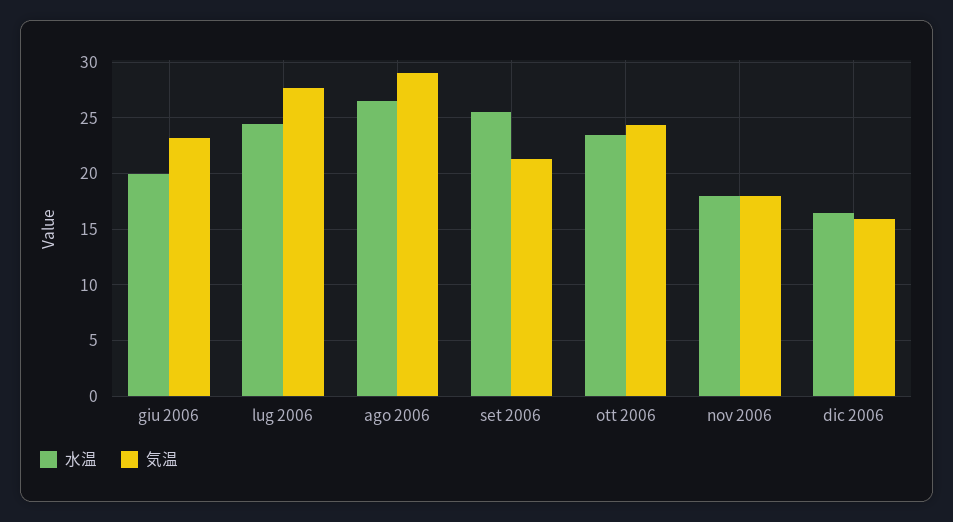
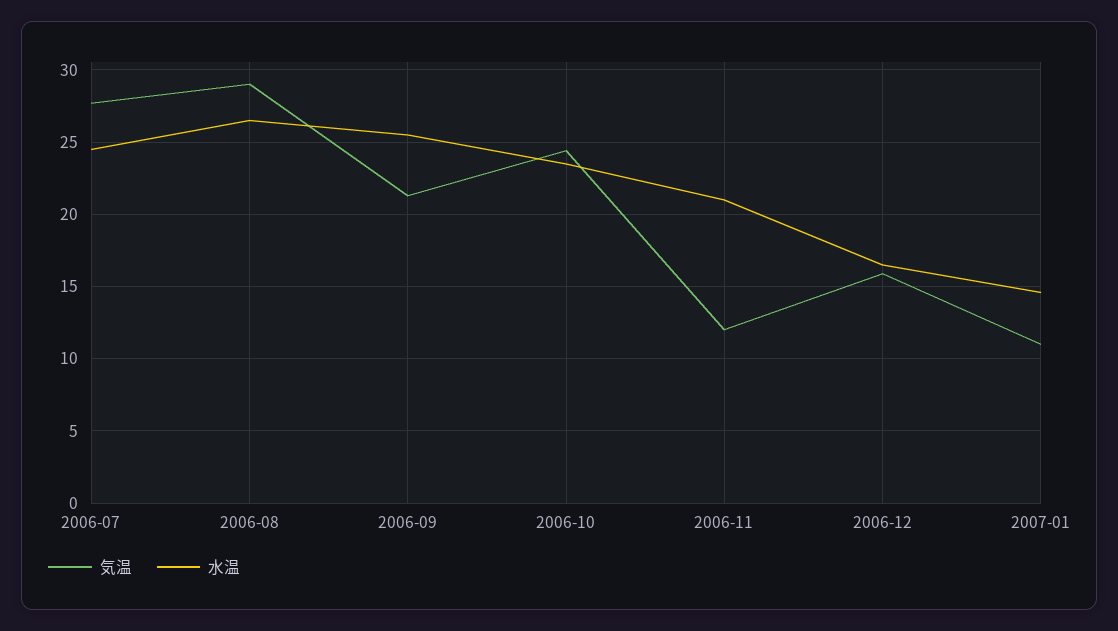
水温, giu 2006: 20 -> none
気温, giu 2006: 23 -> none
水温, nov 2006: 18 -> 21
気温, nov 2006: 18 -> 12
気温, 2007-01: none -> 11
水温, 2007-01: none -> 14.5

